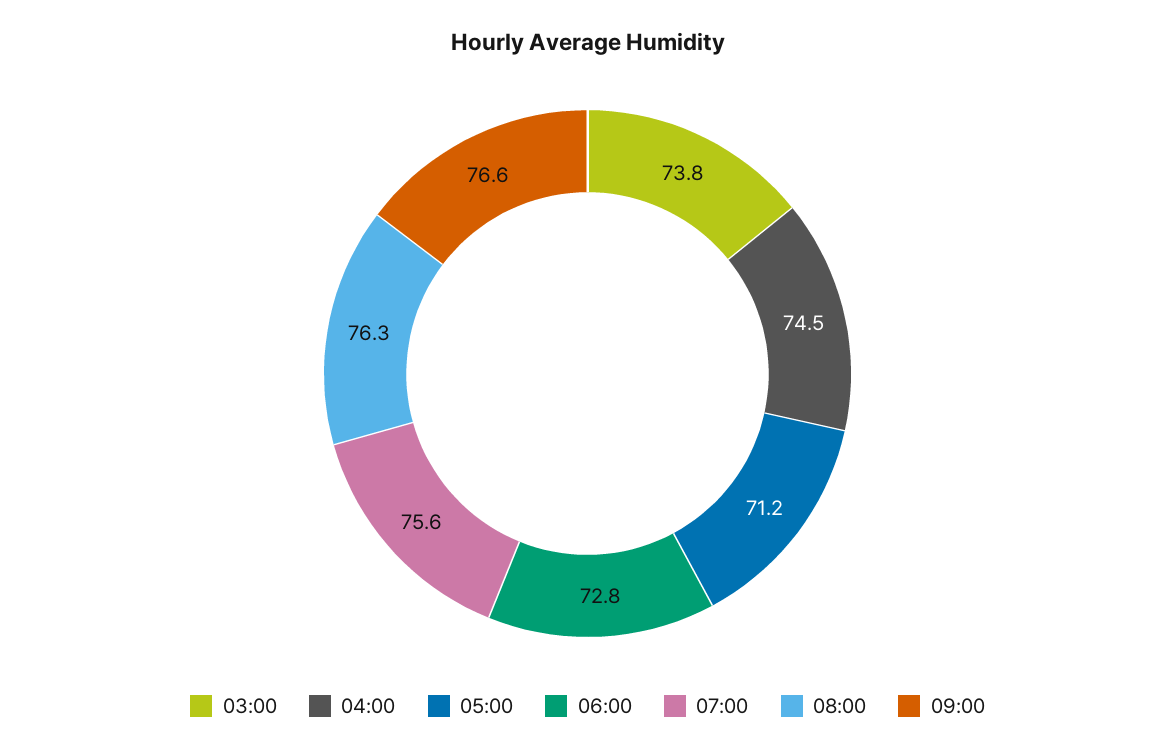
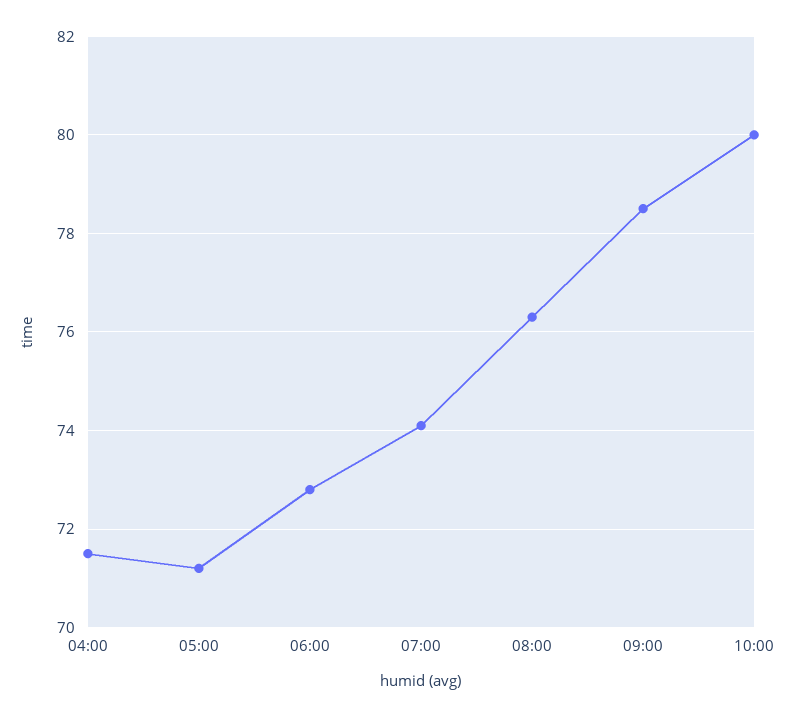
03:00: 73.8 -> none
04:00: 74.5 -> 71.5
07:00: 75.6 -> 74
09:00: 76.6 -> 78.5
10:00: none -> 80

